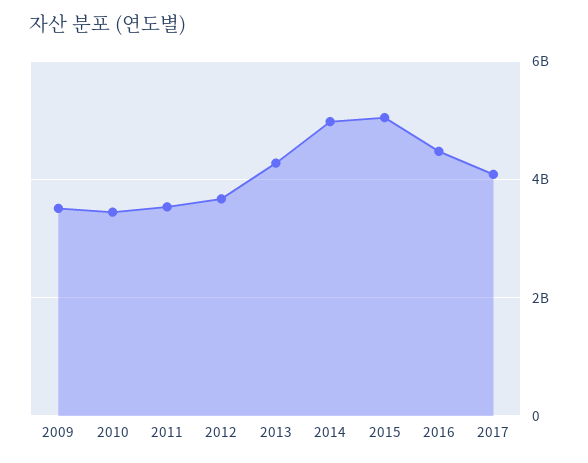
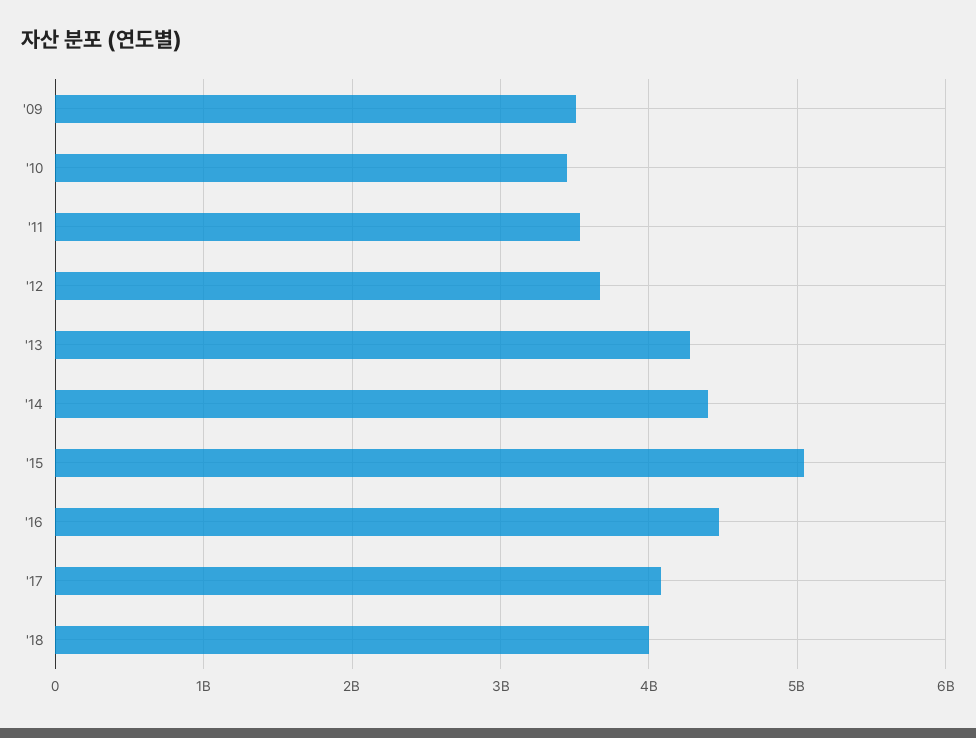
2014: 5000000000 -> 4400000000
'18: none -> 4000000000

